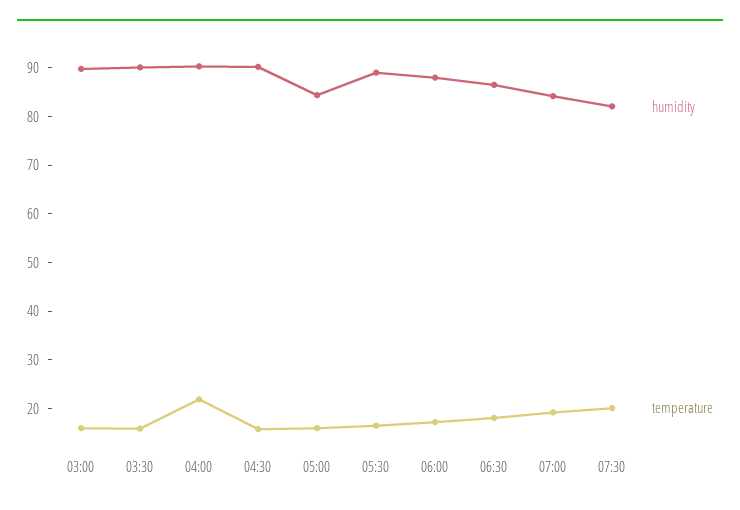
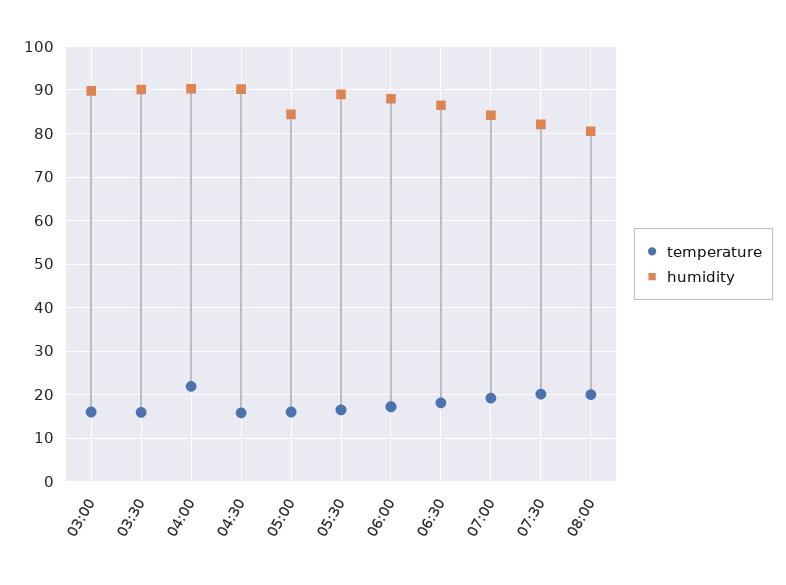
temperature, 08:00: none -> 20
humidity, 08:00: none -> 80

